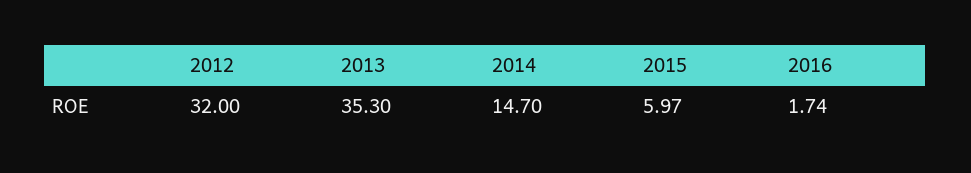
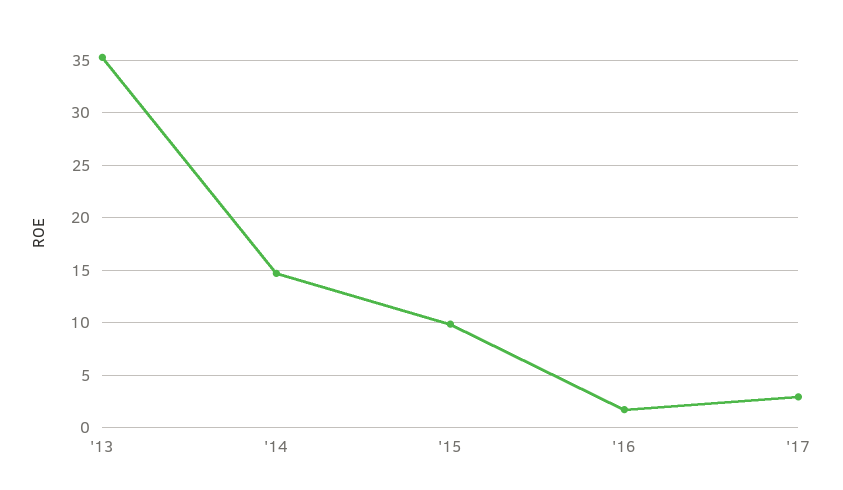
2012: 32 -> none
2015: 5.97 -> 10
'17: none -> 3

